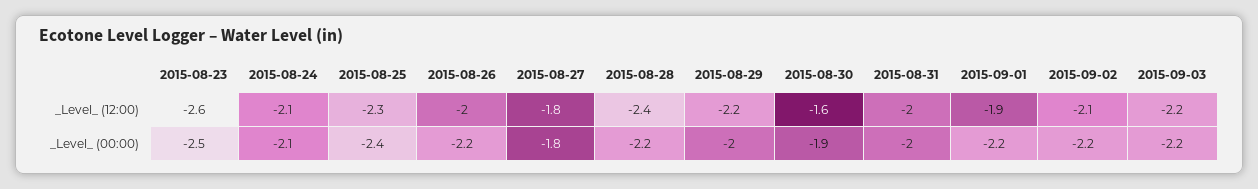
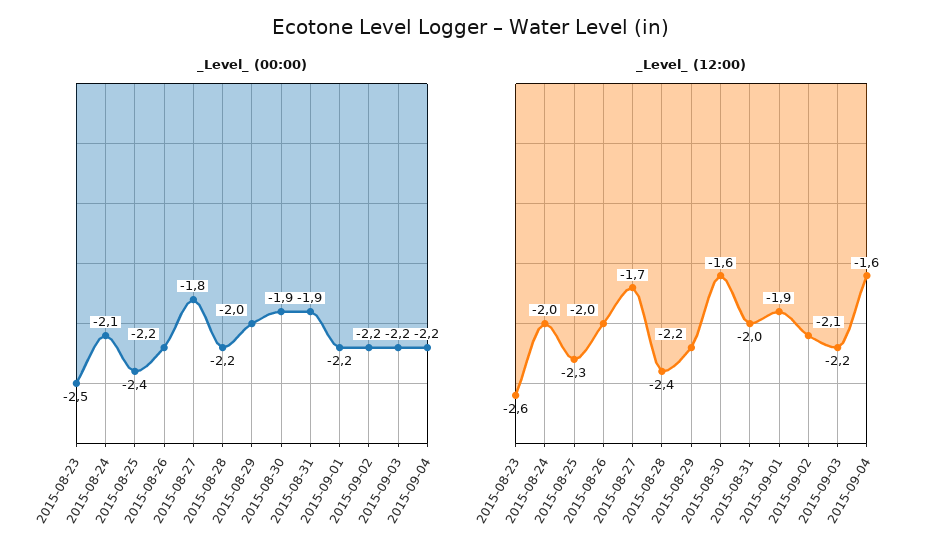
_Level_ (12:00), 2015-08-24: -2.1 -> -2
_Level_ (12:00), 2015-08-27: -1.8 -> -1.7
_Level_ (00:00), 2015-08-31: -2 -> -1.9
_Level_ (00:00), 2015-09-04: none -> -2.2
_Level_ (12:00), 2015-09-04: none -> -1.6

